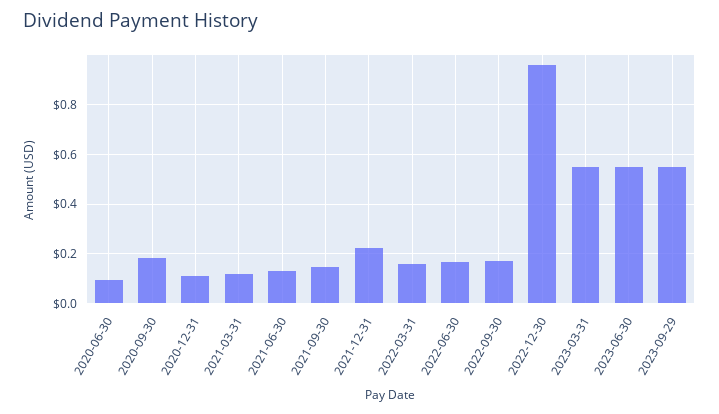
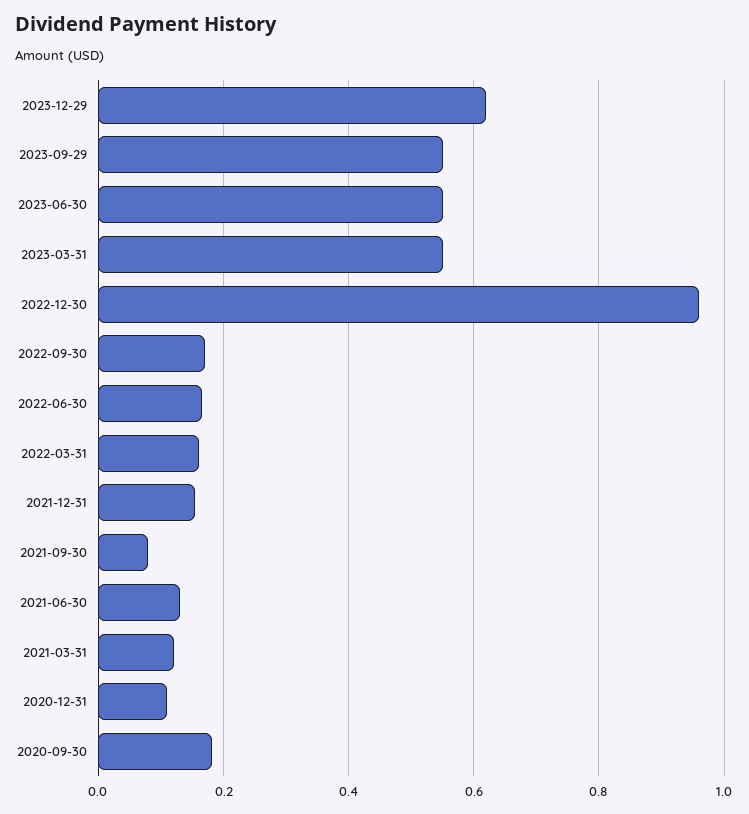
2020-06-30: 0.1 -> none
2021-09-30: 0.15 -> 0.08
2021-12-31: 0.225 -> 0.16
2023-12-29: none -> 0.62

